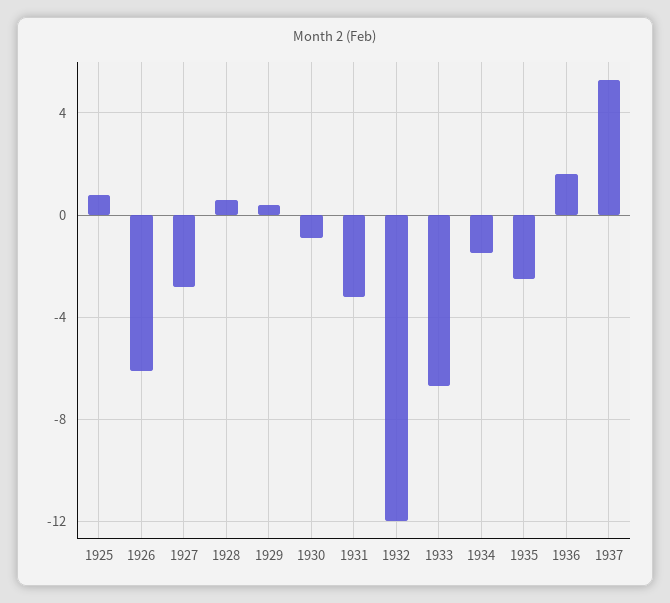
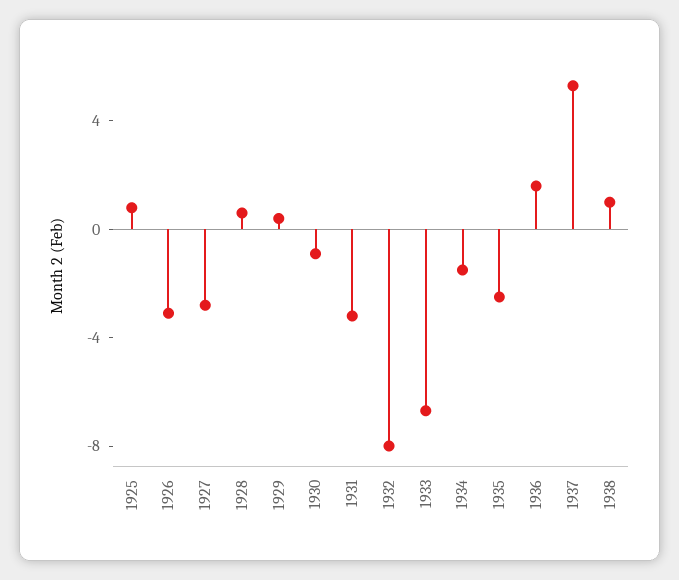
1926: -6 -> -3
1932: -12 -> -8
1938: none -> 1

